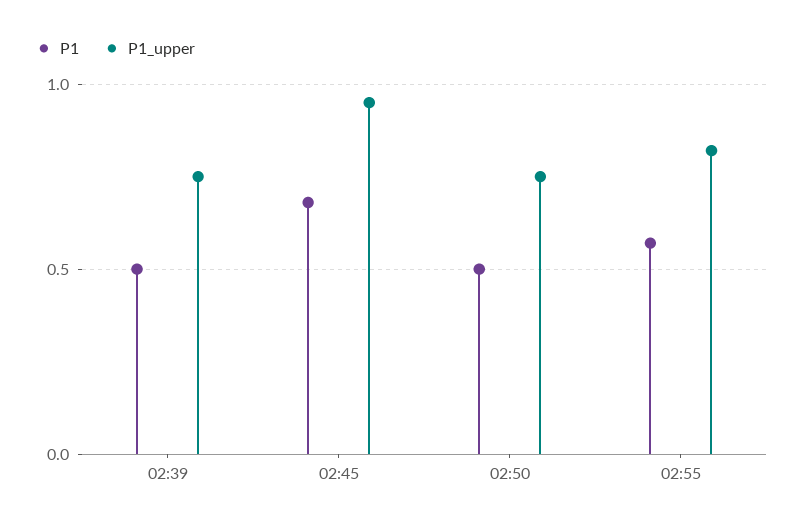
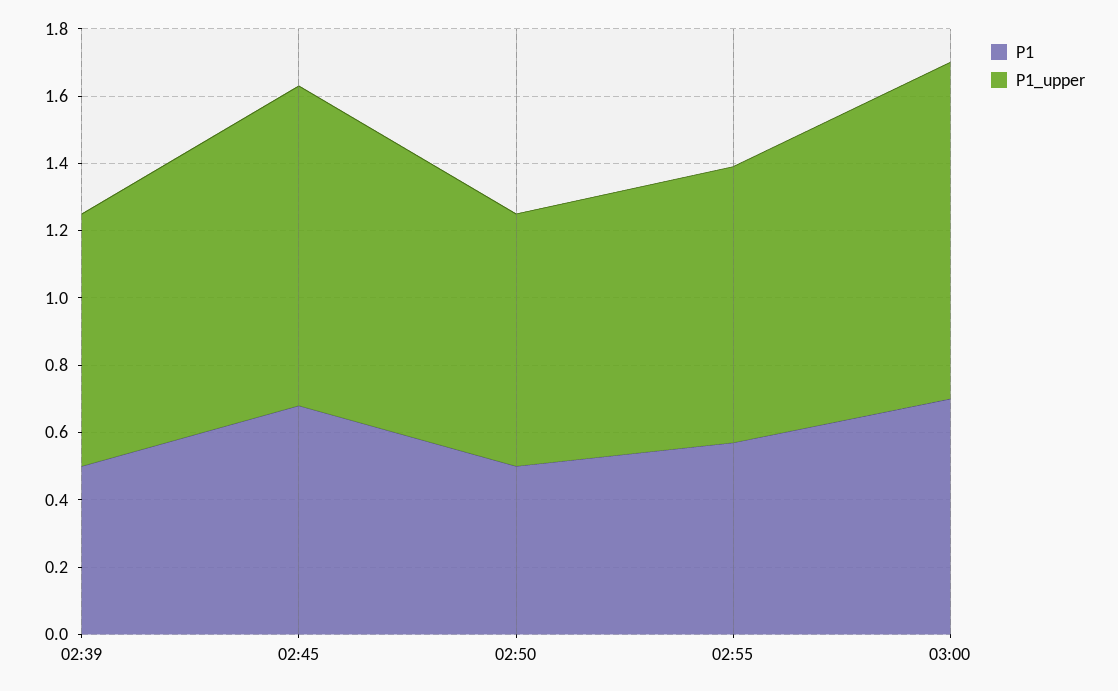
P1, 03:00: none -> 0.7
P1_upper, 03:00: none -> 1

